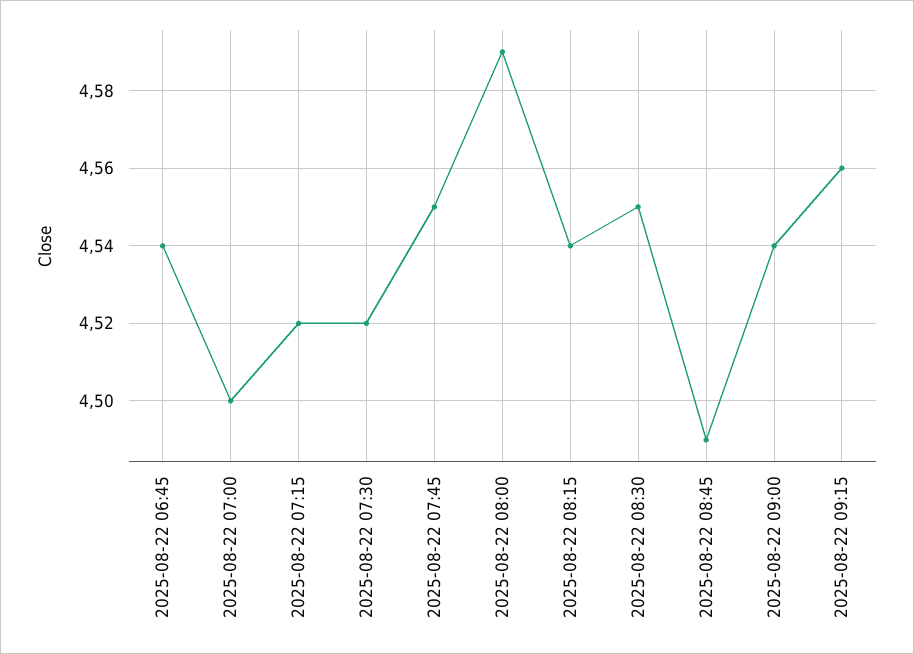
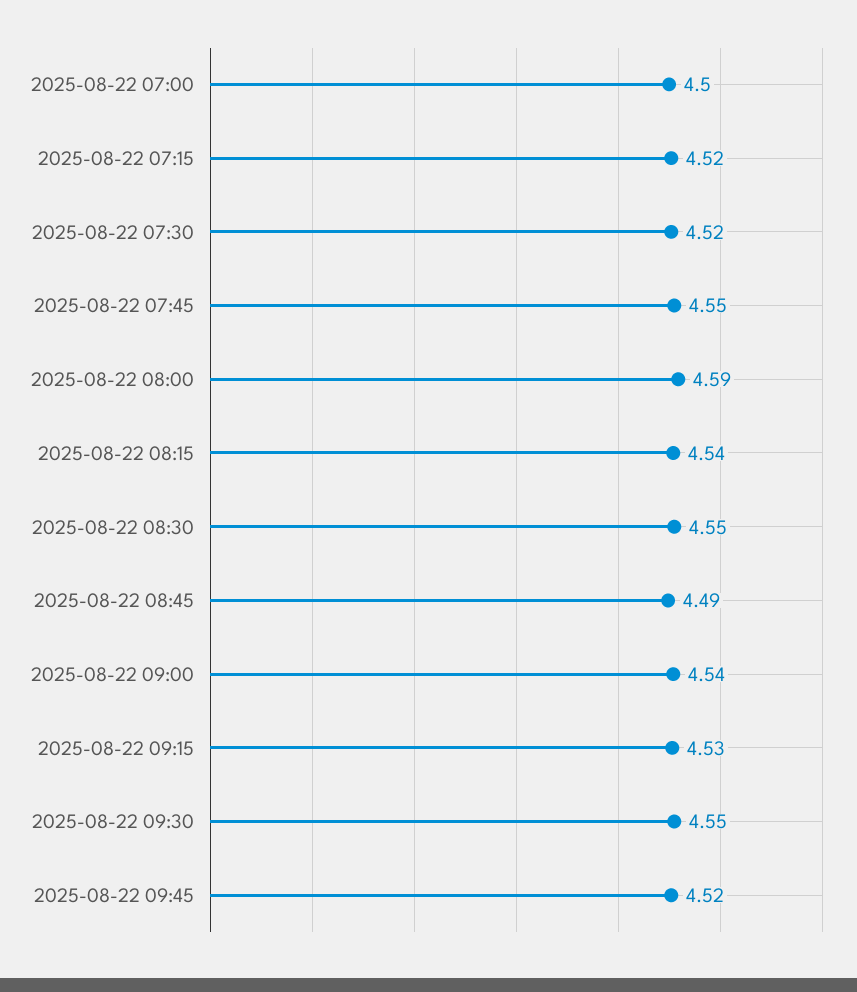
2025-08-22 06:45: 4.54 -> none
2025-08-22 09:15: 4.56 -> 4.53
2025-08-22 09:30: none -> 4.55
2025-08-22 09:45: none -> 4.52

